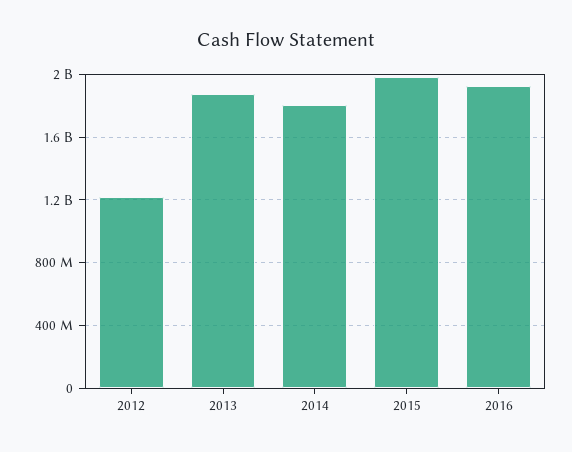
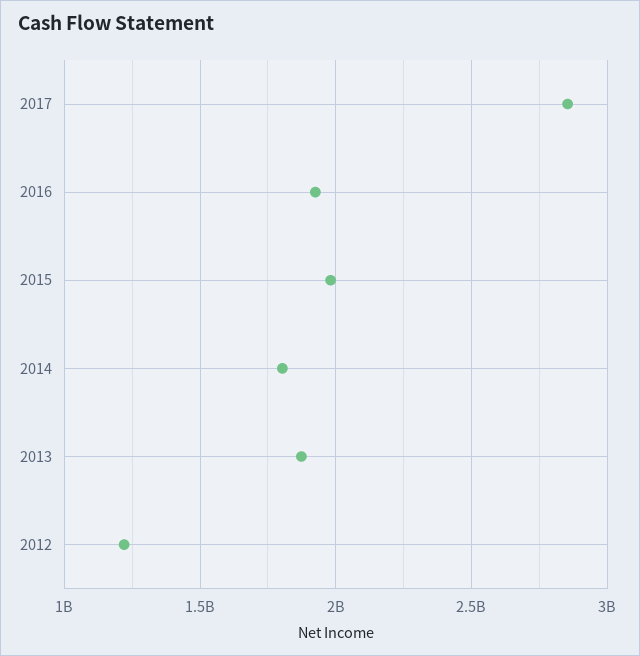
2017: none -> 2850000000

